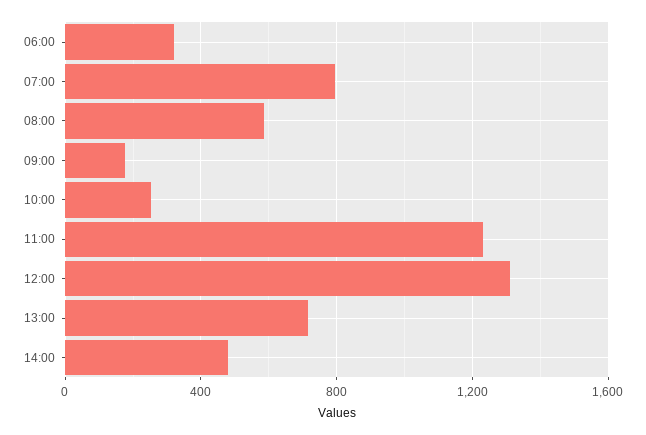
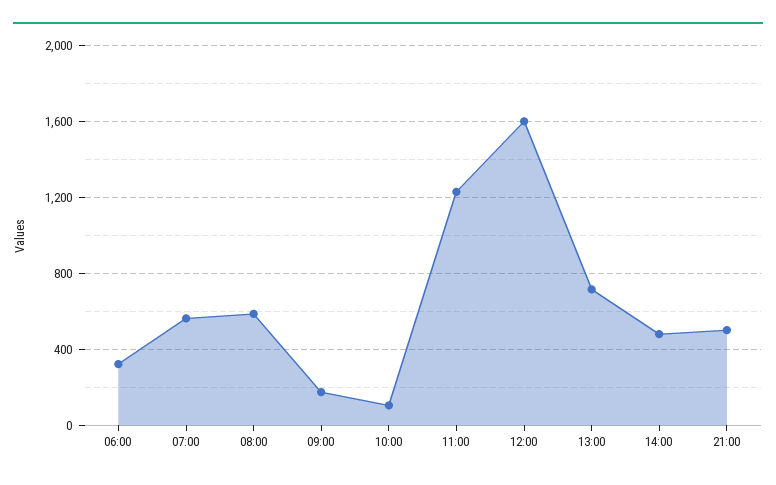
07:00: 800 -> 550
10:00: 250 -> 100
12:00: 1300 -> 1600
21:00: none -> 500

